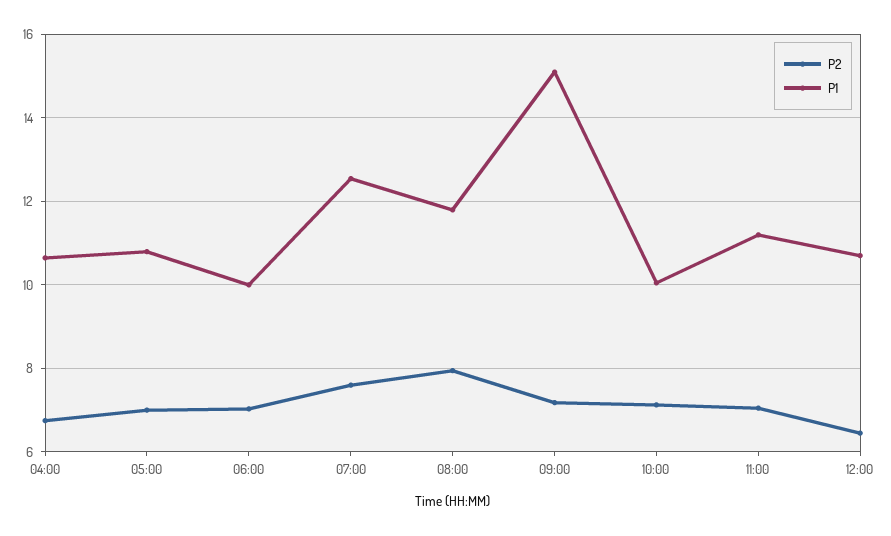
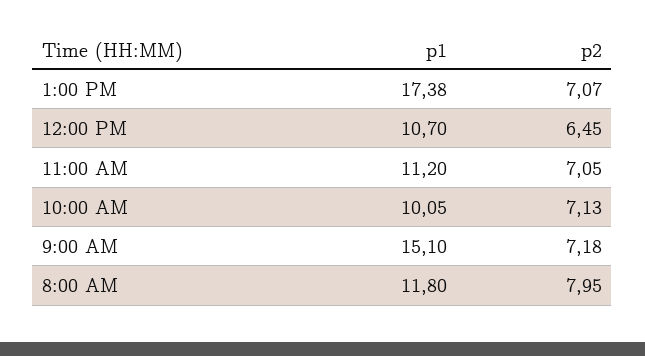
P2, 04:00: 6.8 -> none
P1, 04:00: 10.6 -> none
P2, 05:00: 7 -> none
P1, 05:00: 10.8 -> none
P2, 06:00: 7 -> none
P1, 06:00: 10 -> none
P2, 07:00: 7.6 -> none
P1, 07:00: 12.6 -> none
P1, 1:00 PM: none -> 17.38
P2, 1:00 PM: none -> 7.07

